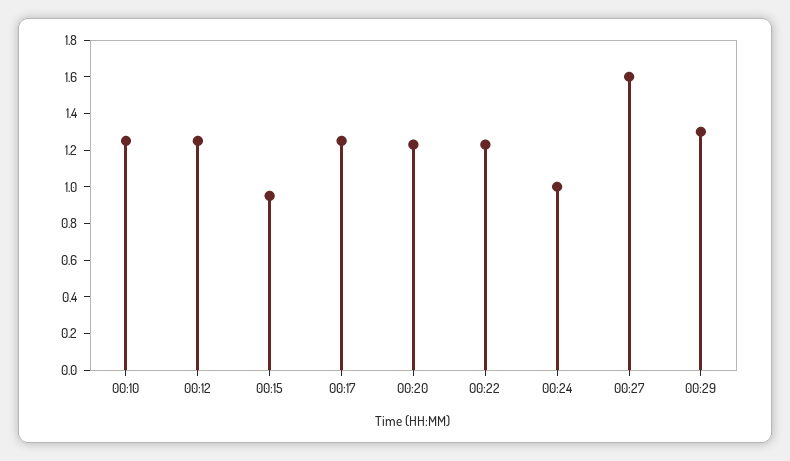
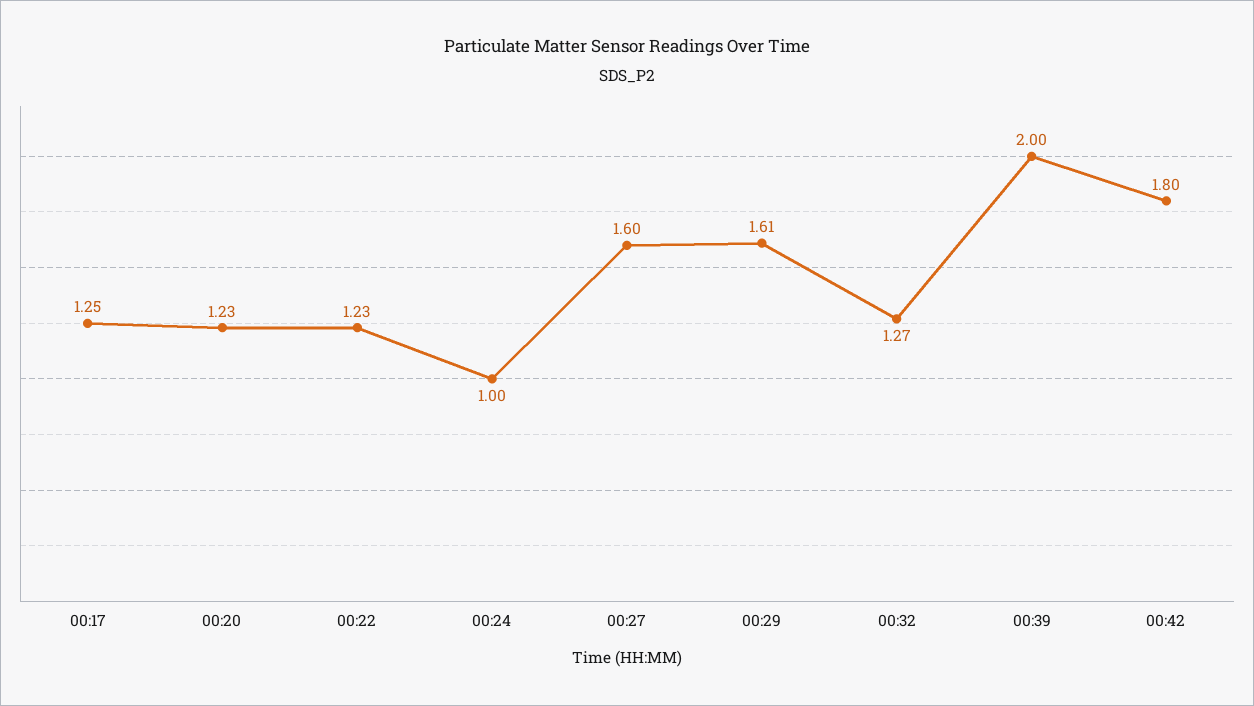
00:10: 1.25 -> none
00:12: 1.25 -> none
00:15: 0.95 -> none
00:29: 1.3 -> 1.61
00:32: none -> 1.27
00:39: none -> 2
00:42: none -> 1.8

